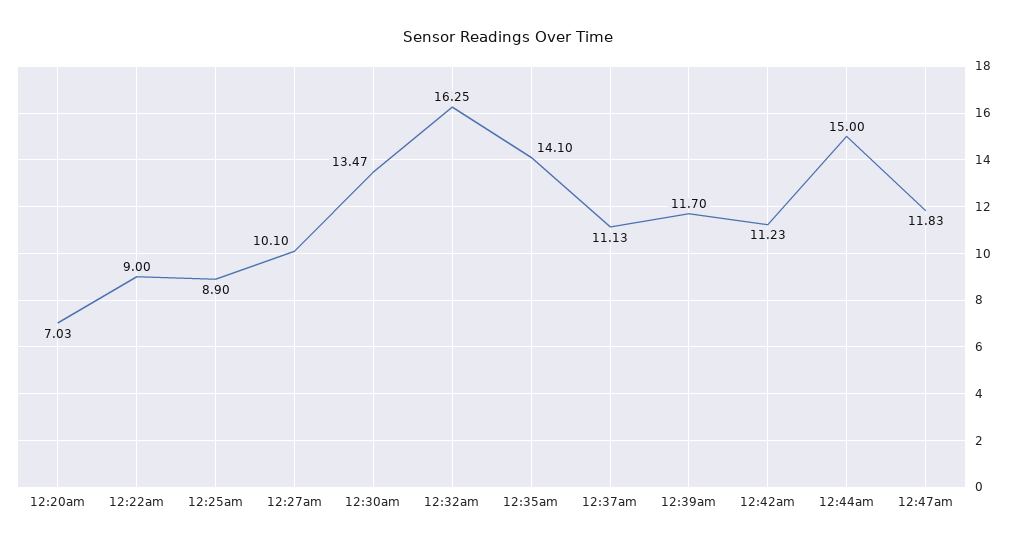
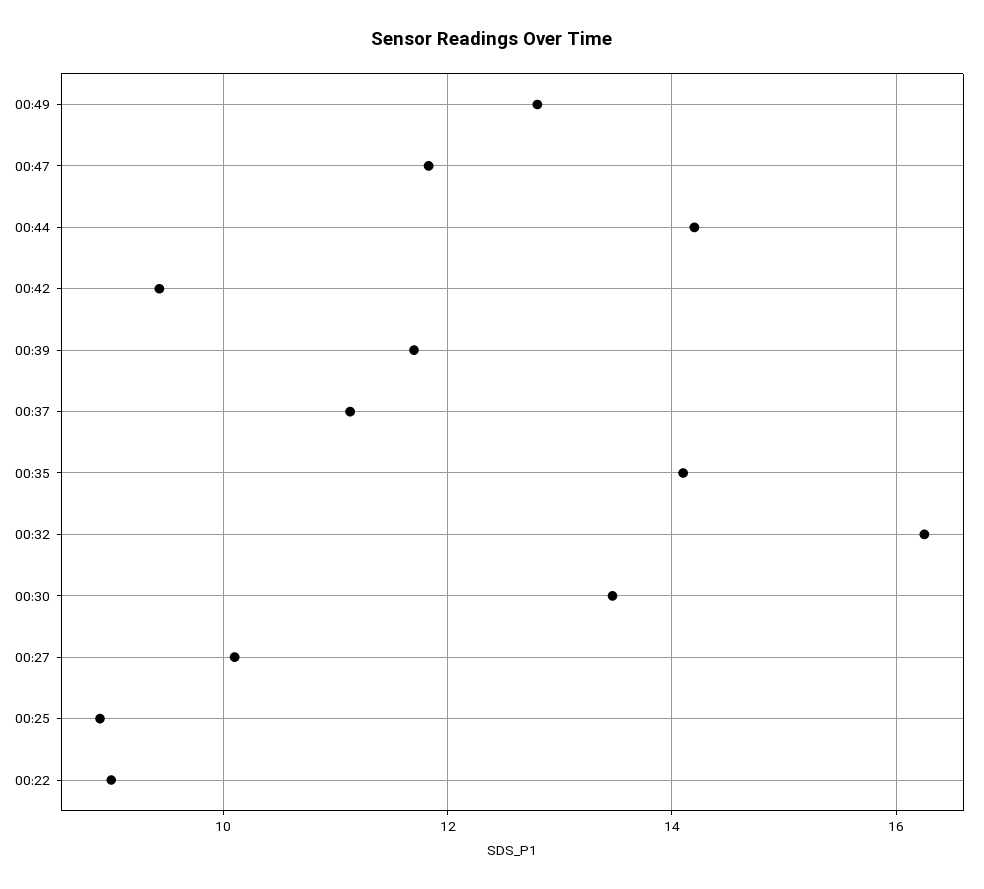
12:20am: 7.03 -> none
12:42am: 11.23 -> 9.4
12:44am: 15 -> 14.2
00:49: none -> 12.8

